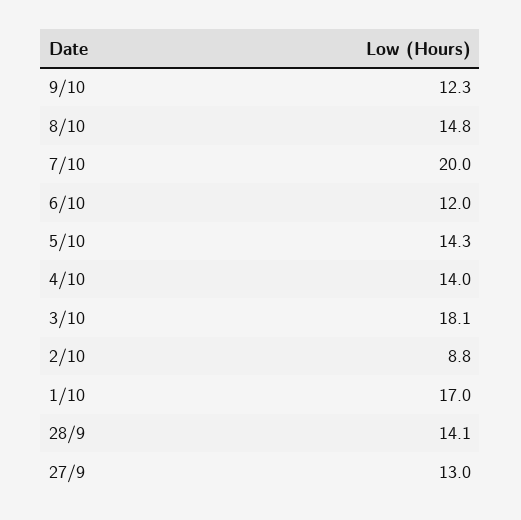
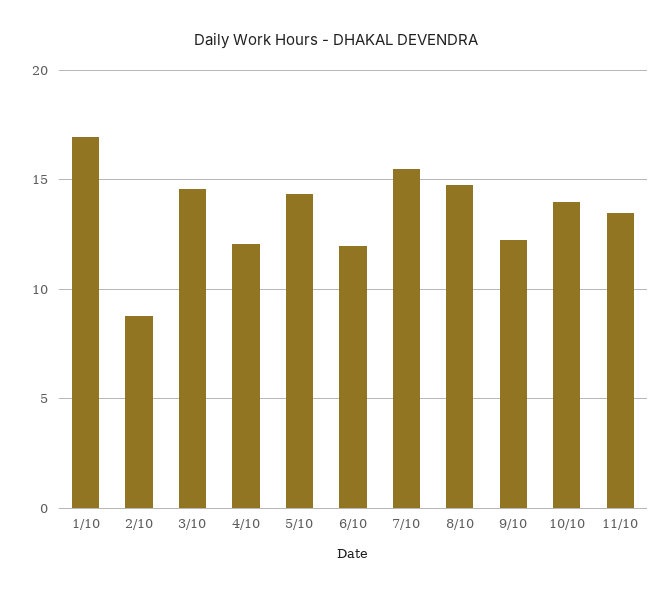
7/10: 20 -> 15.5
4/10: 14 -> 12
3/10: 18.1 -> 14.5
28/9: 14.1 -> none
27/9: 13 -> none
10/10: none -> 14
11/10: none -> 13.5

